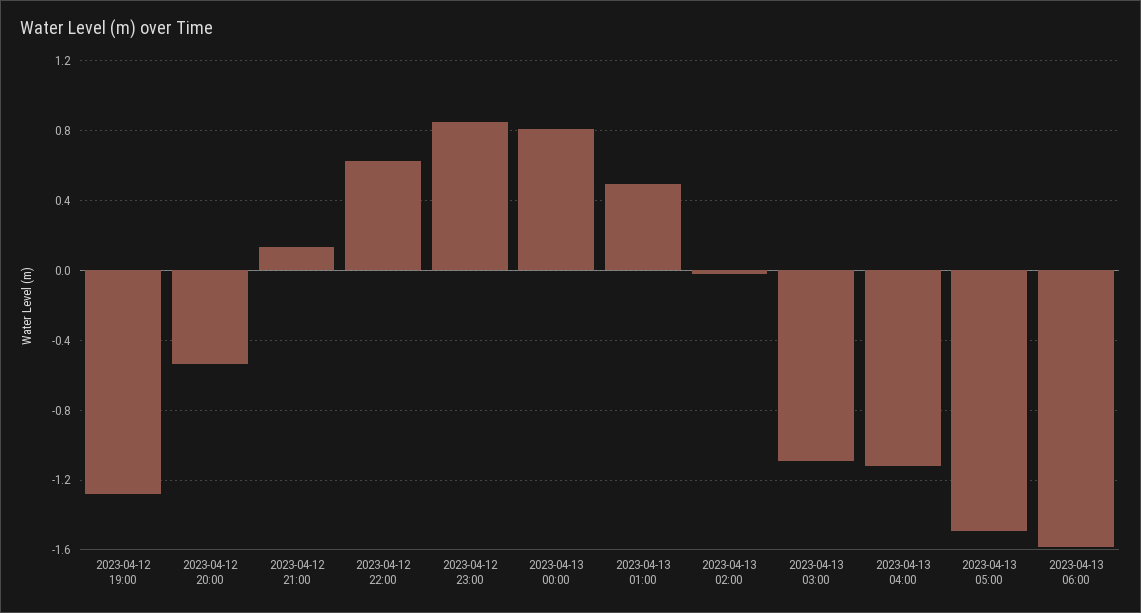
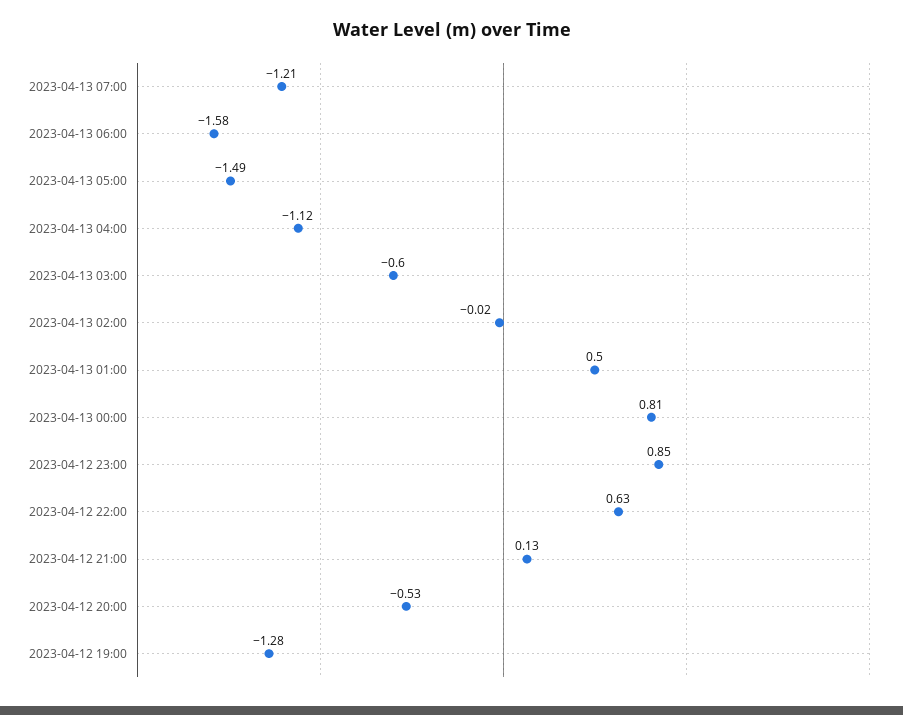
2023-04-13 03:00: -1.1 -> -0.6
2023-04-13 07:00: none -> -1.21

